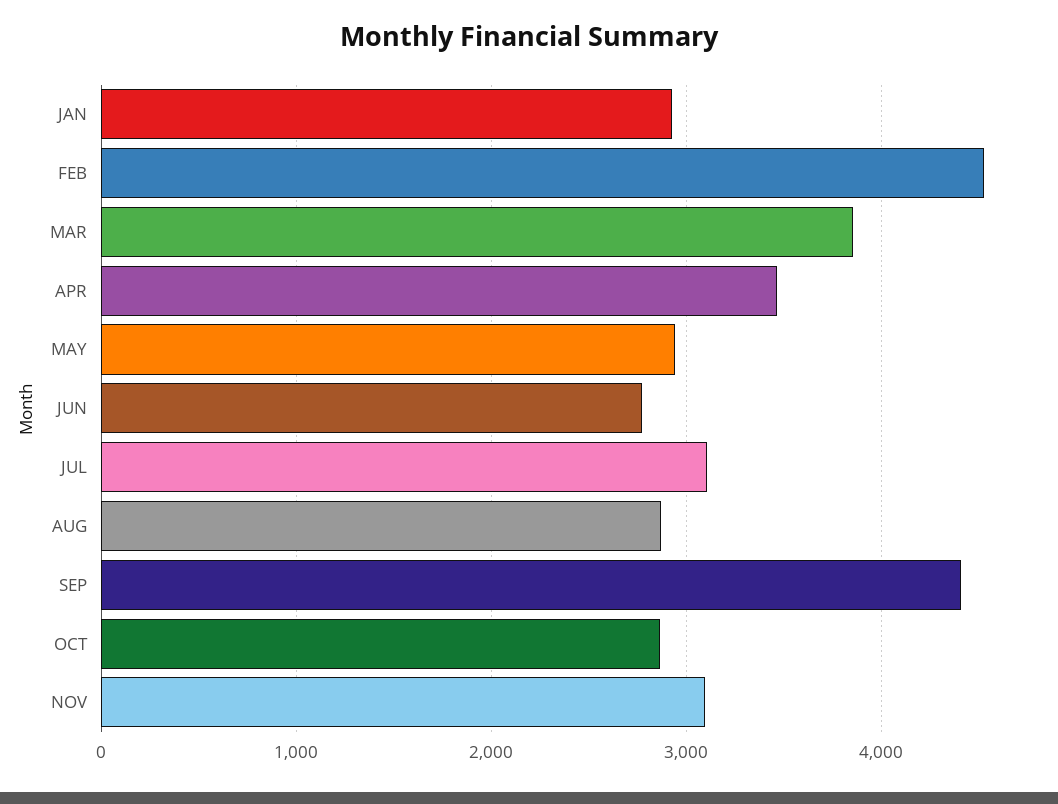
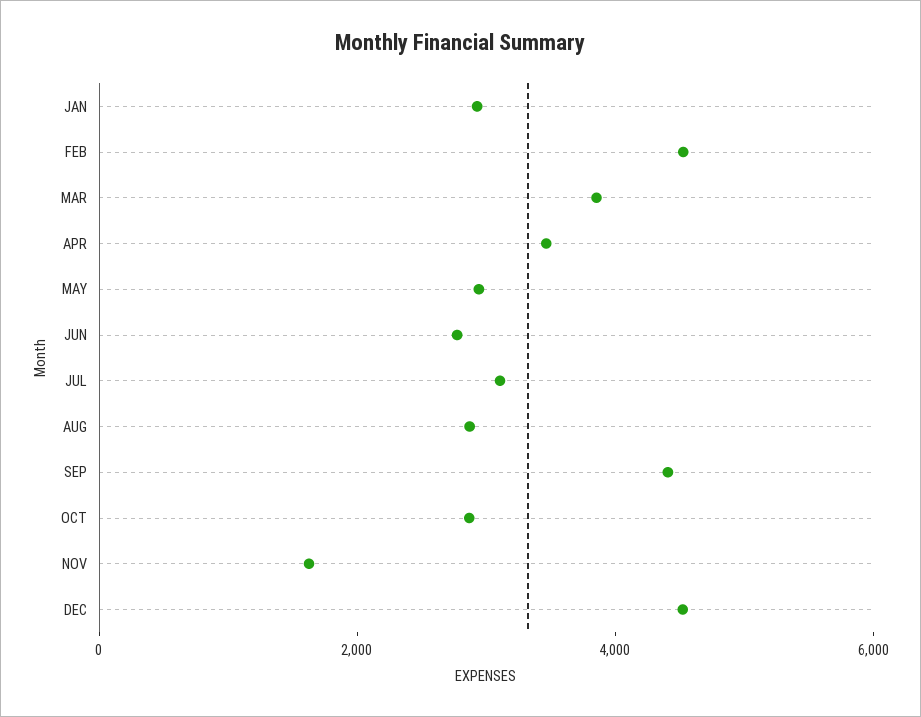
NOV: 3100 -> 1500
DEC: none -> 4500

